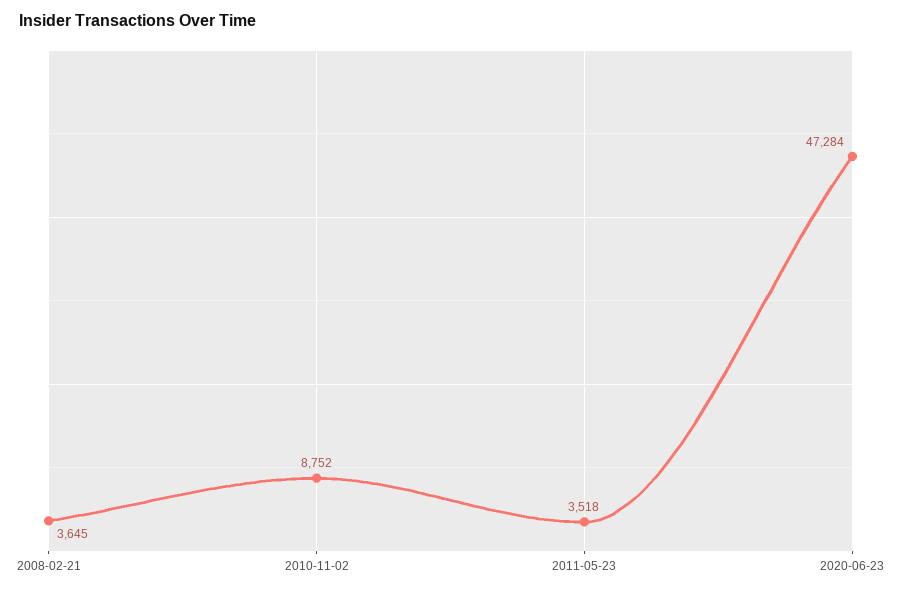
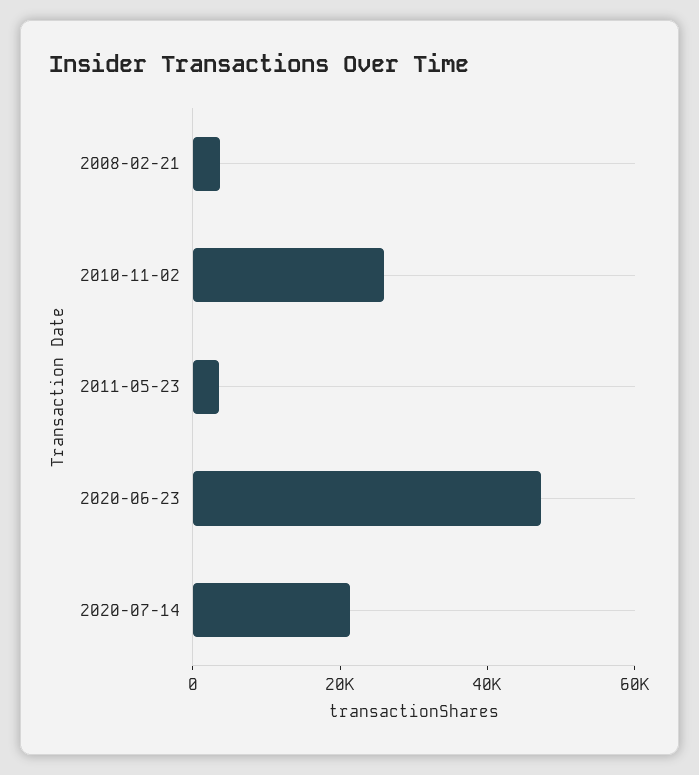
2010-11-02: 8752 -> 25000
2020-07-14: none -> 20000

